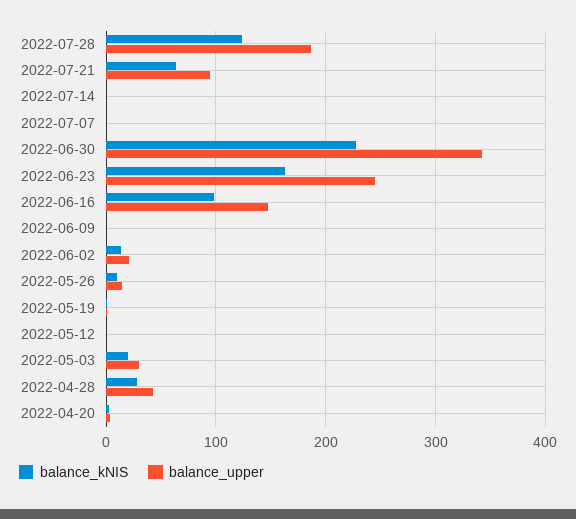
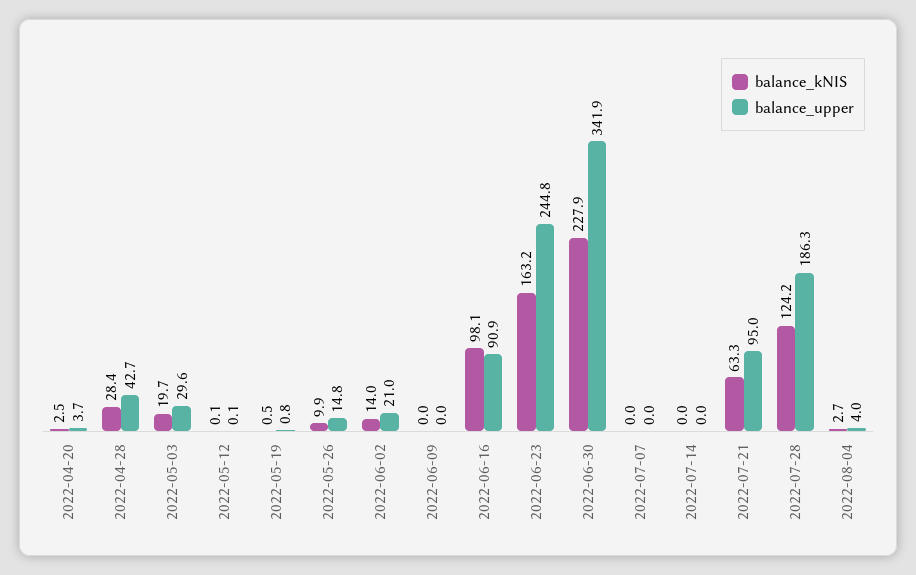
balance_upper, 2022-06-16: 150 -> 90.9
balance_kNIS, 2022-08-04: none -> 2.7
balance_upper, 2022-08-04: none -> 4

